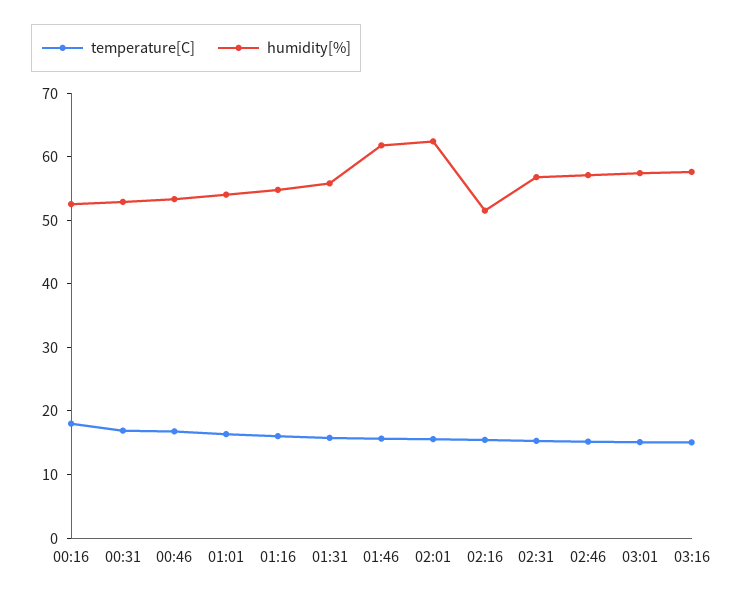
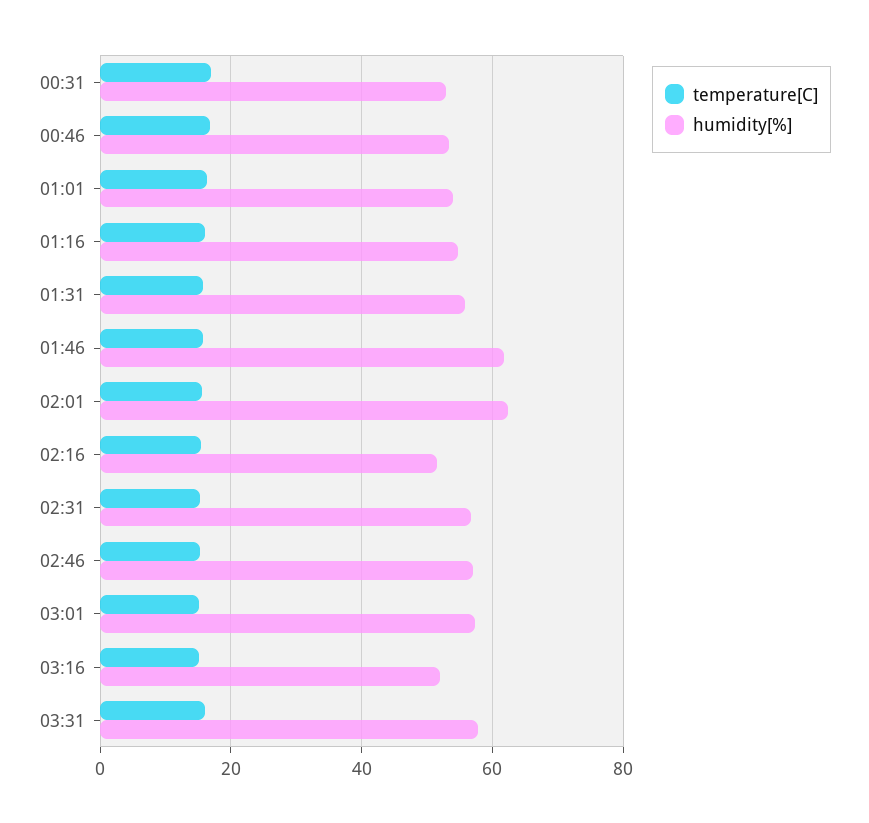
temperature[C], 00:16: 18 -> none
humidity[%], 00:16: 52 -> none
humidity[%], 03:16: 58 -> 52
temperature[C], 03:31: none -> 16
humidity[%], 03:31: none -> 58

